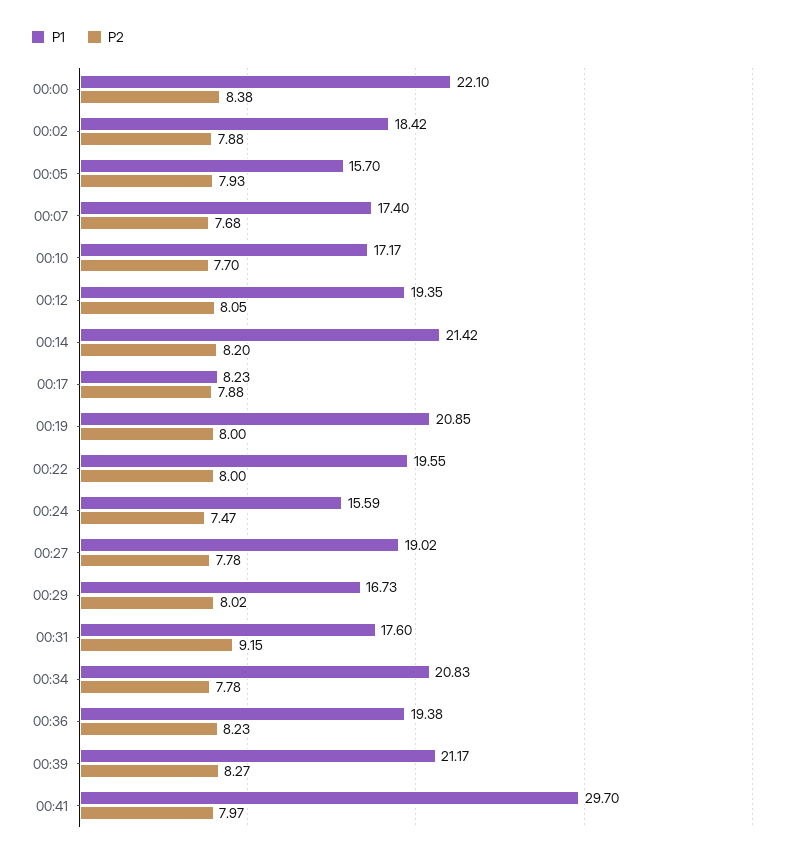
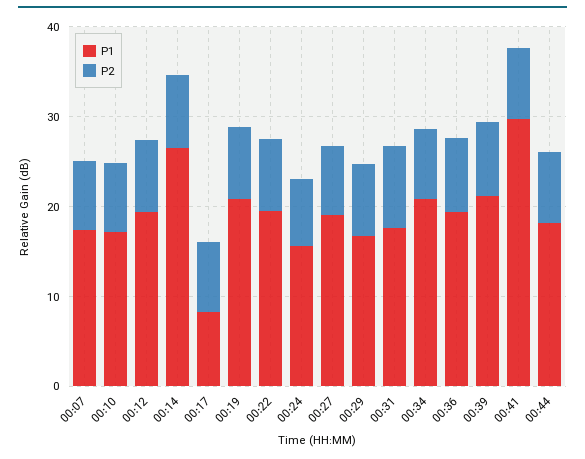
P1, 00:00: 22.1 -> none
P2, 00:00: 8.38 -> none
P1, 00:02: 18.42 -> none
P2, 00:02: 7.88 -> none
P1, 00:05: 15.7 -> none
P2, 00:05: 7.93 -> none
P1, 00:14: 21.42 -> 26
P1, 00:44: none -> 18
P2, 00:44: none -> 8

